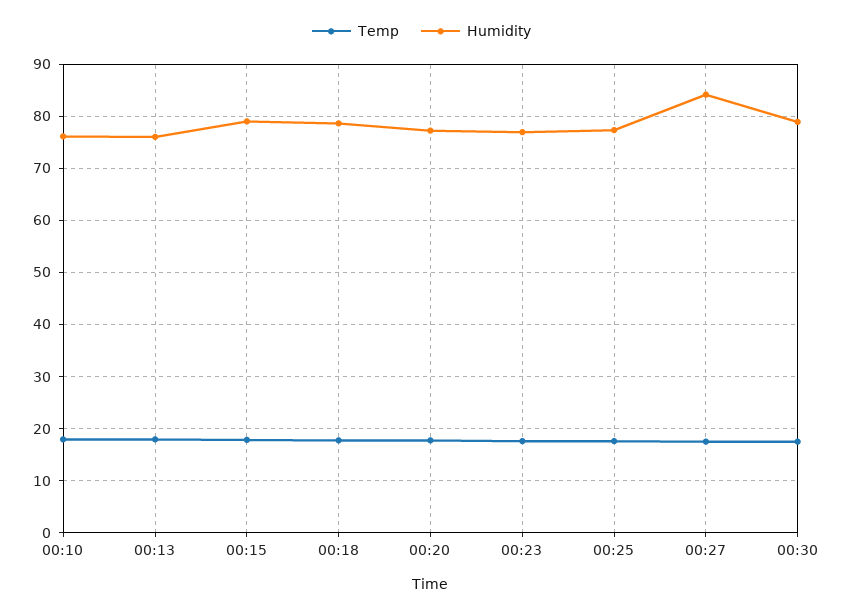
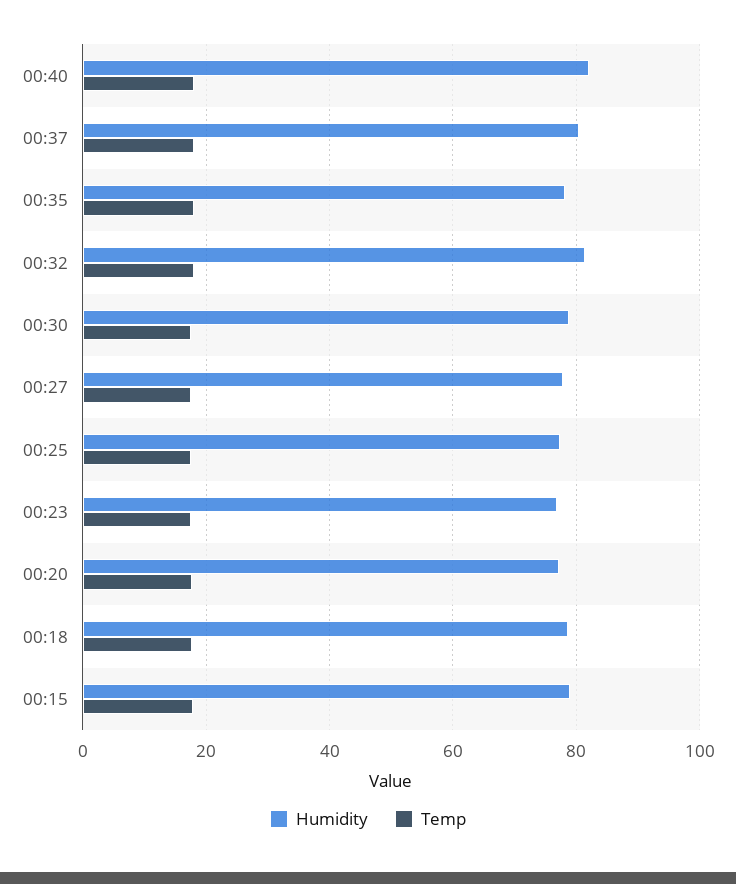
Temp, 00:10: 18 -> none
Humidity, 00:10: 76 -> none
Temp, 00:13: 18 -> none
Humidity, 00:13: 76 -> none
Humidity, 00:27: 84 -> 78
Humidity, 00:40: none -> 82
Temp, 00:40: none -> 18
Humidity, 00:37: none -> 80
Temp, 00:37: none -> 18
Humidity, 00:35: none -> 78
Temp, 00:35: none -> 18
Humidity, 00:32: none -> 82
Temp, 00:32: none -> 18

